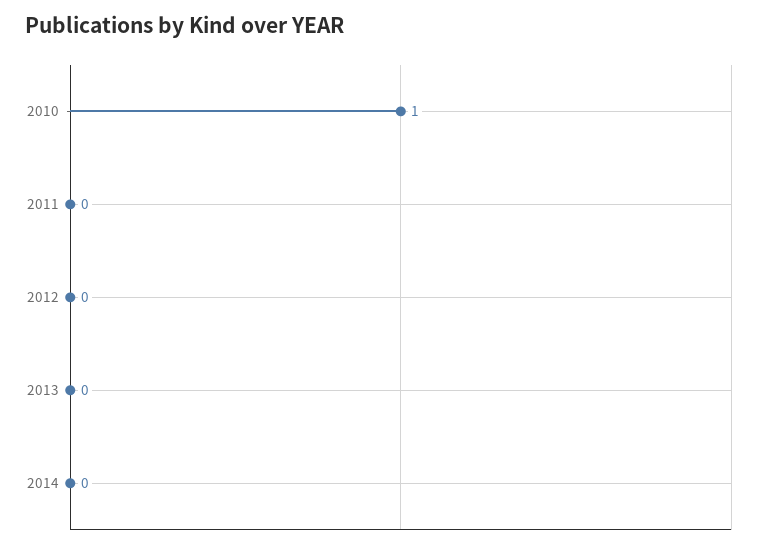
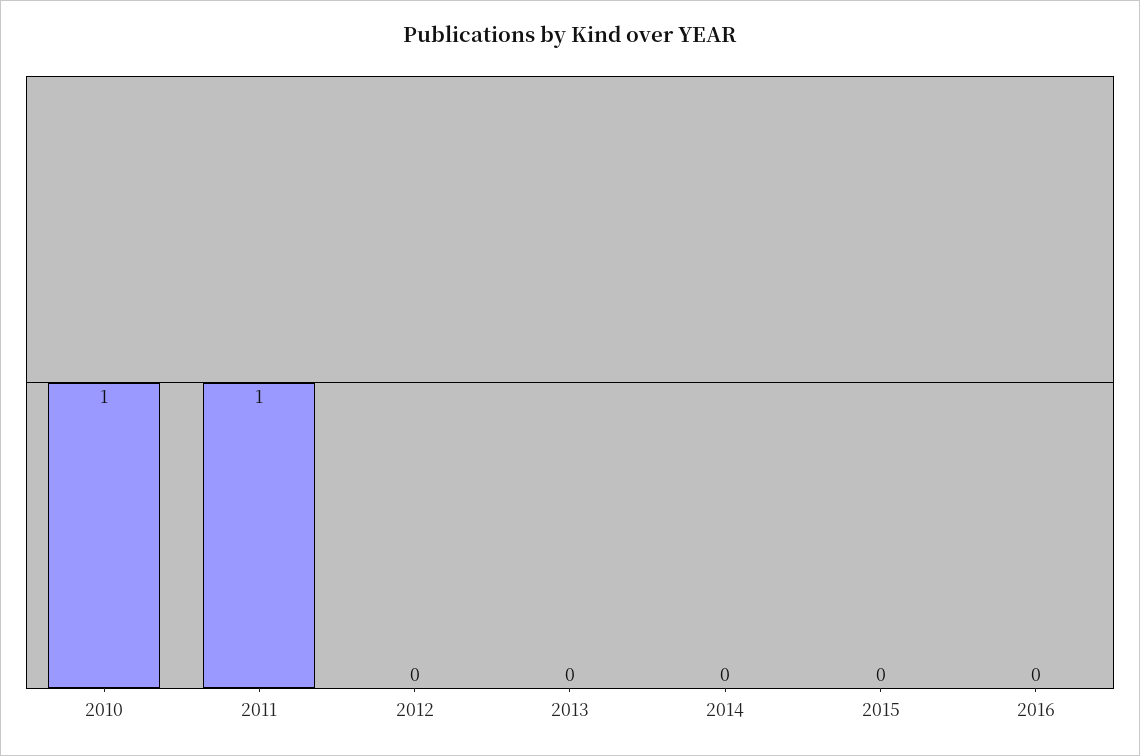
2011: 0 -> 1
2015: none -> 0
2016: none -> 0

